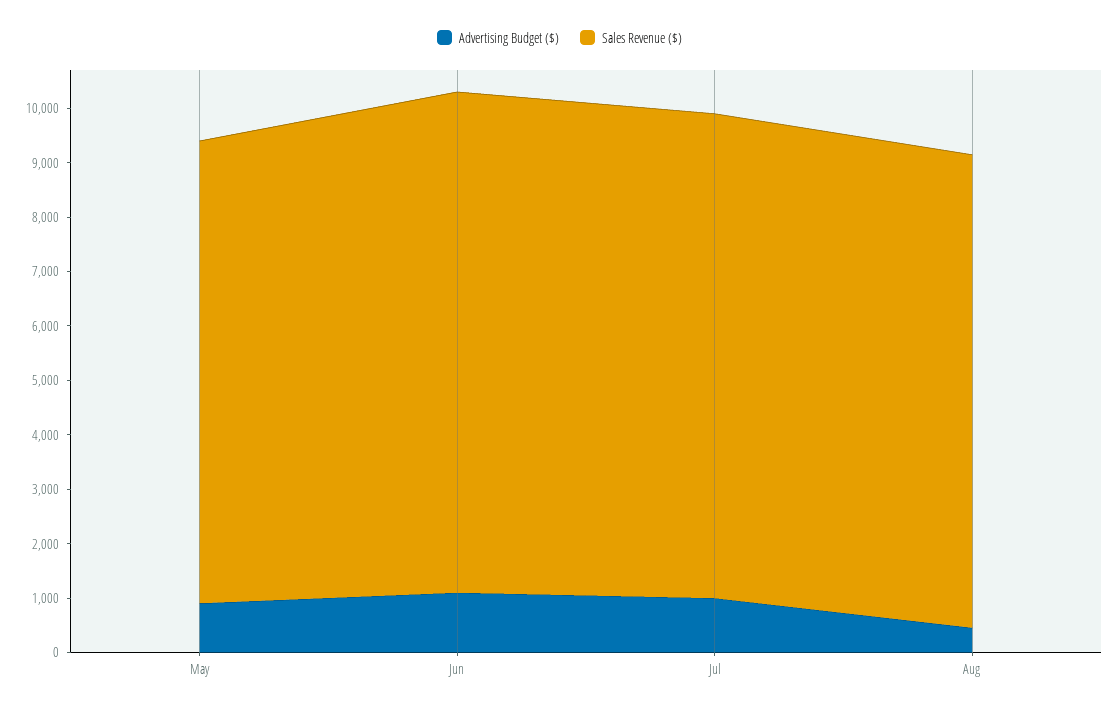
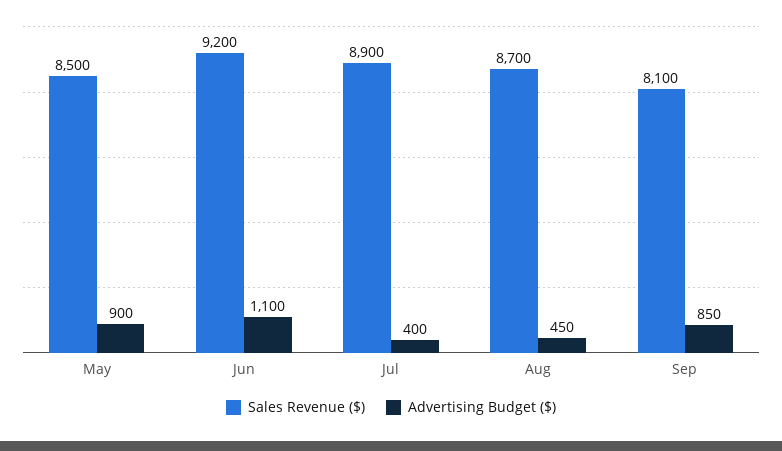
Advertising Budget ($), Jul: 1000 -> 400
Sales Revenue ($), Sep: none -> 8100
Advertising Budget ($), Sep: none -> 850

